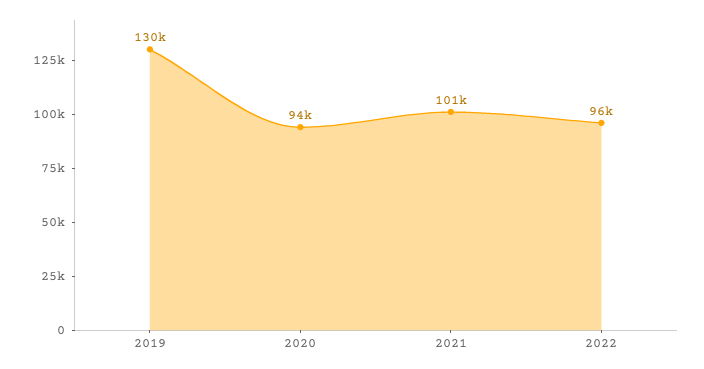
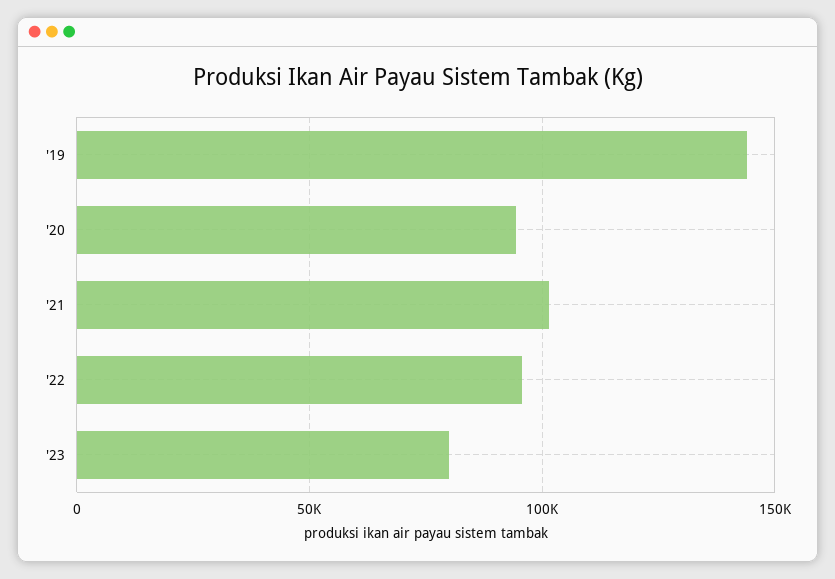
2019: 130000 -> 145000
'23: none -> 80000

